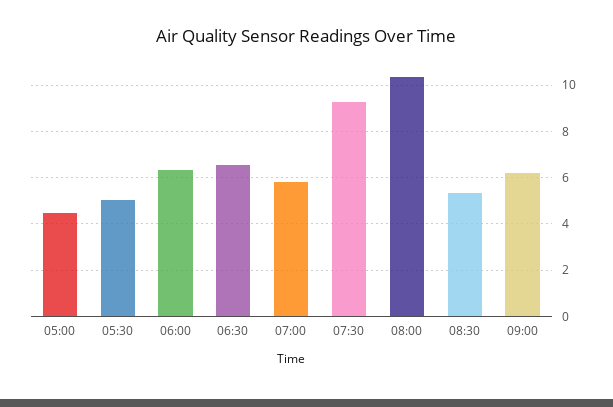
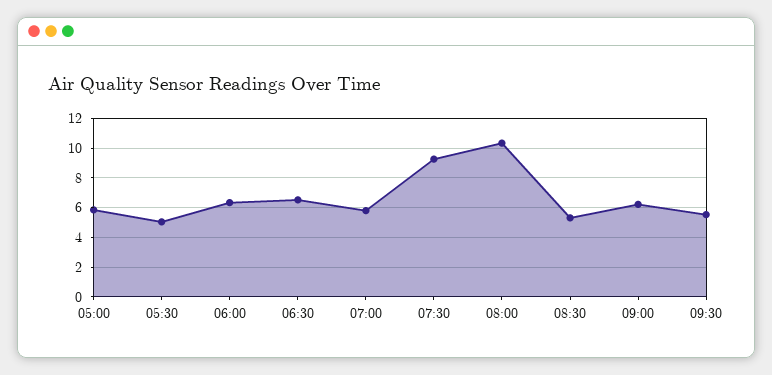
05:00: 4.5 -> 6
09:30: none -> 5.5

